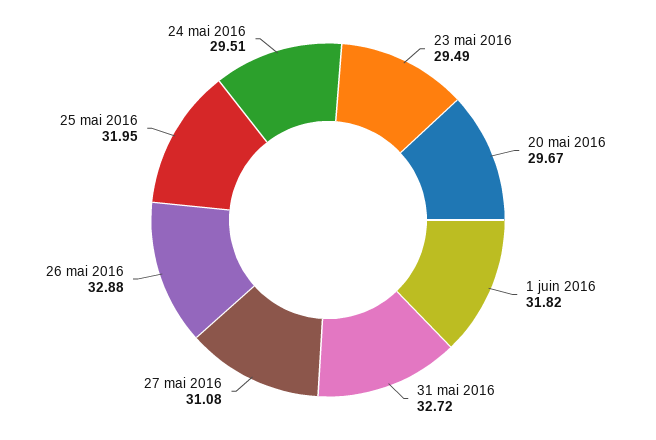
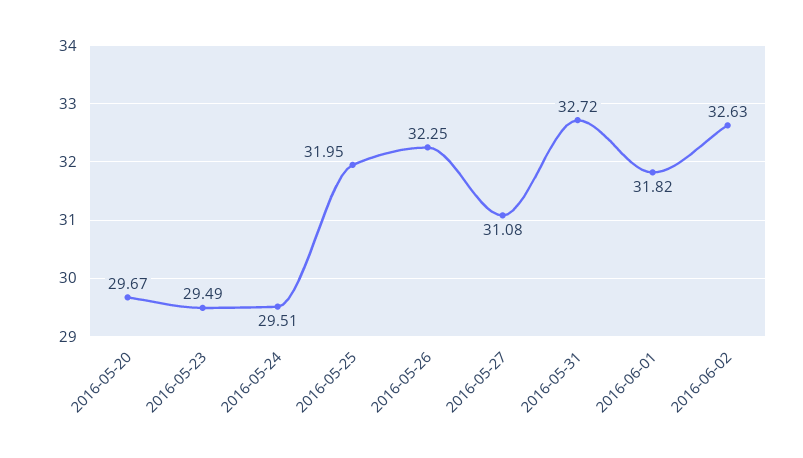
26 mai 2016: 32.88 -> 32.25
2016-06-02: none -> 32.63

